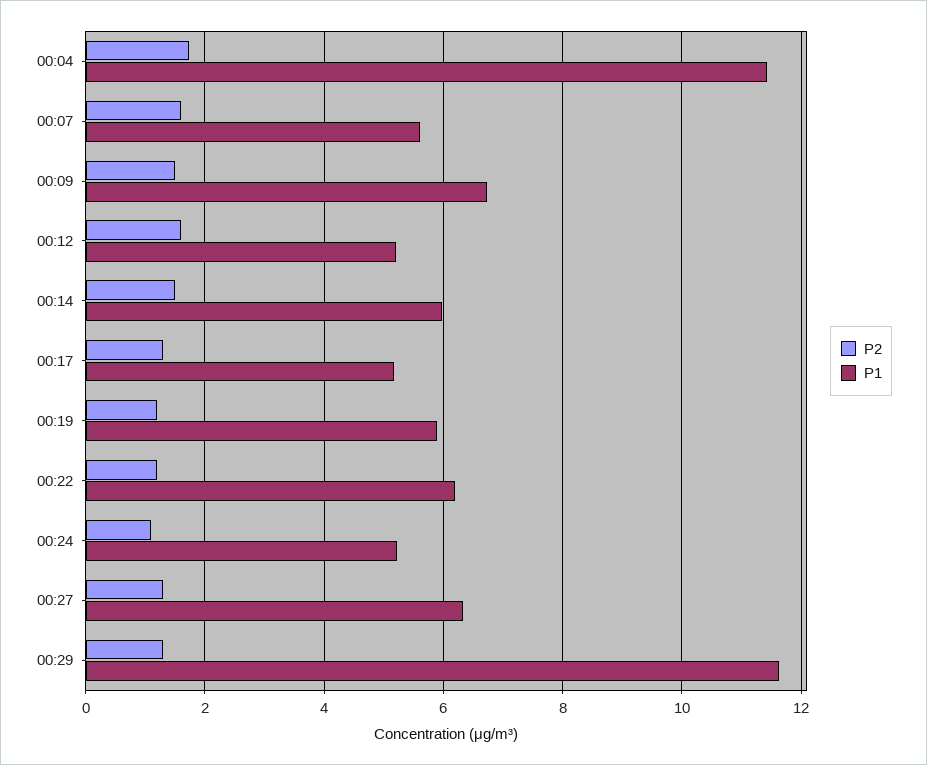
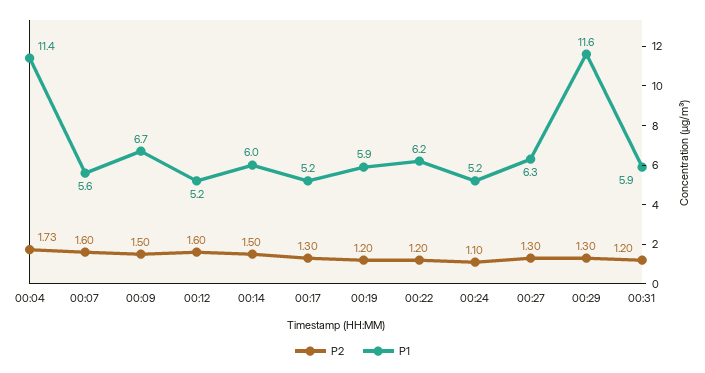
P2, 00:31: none -> 1.2
P1, 00:31: none -> 5.9

